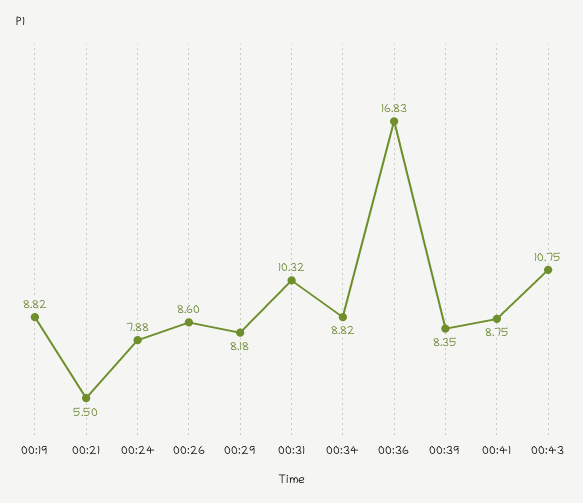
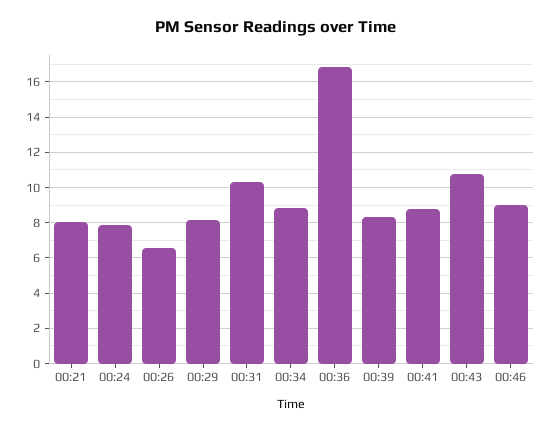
00:19: 8.82 -> none
00:21: 5.5 -> 8
00:26: 8.6 -> 6.5
00:46: none -> 9

